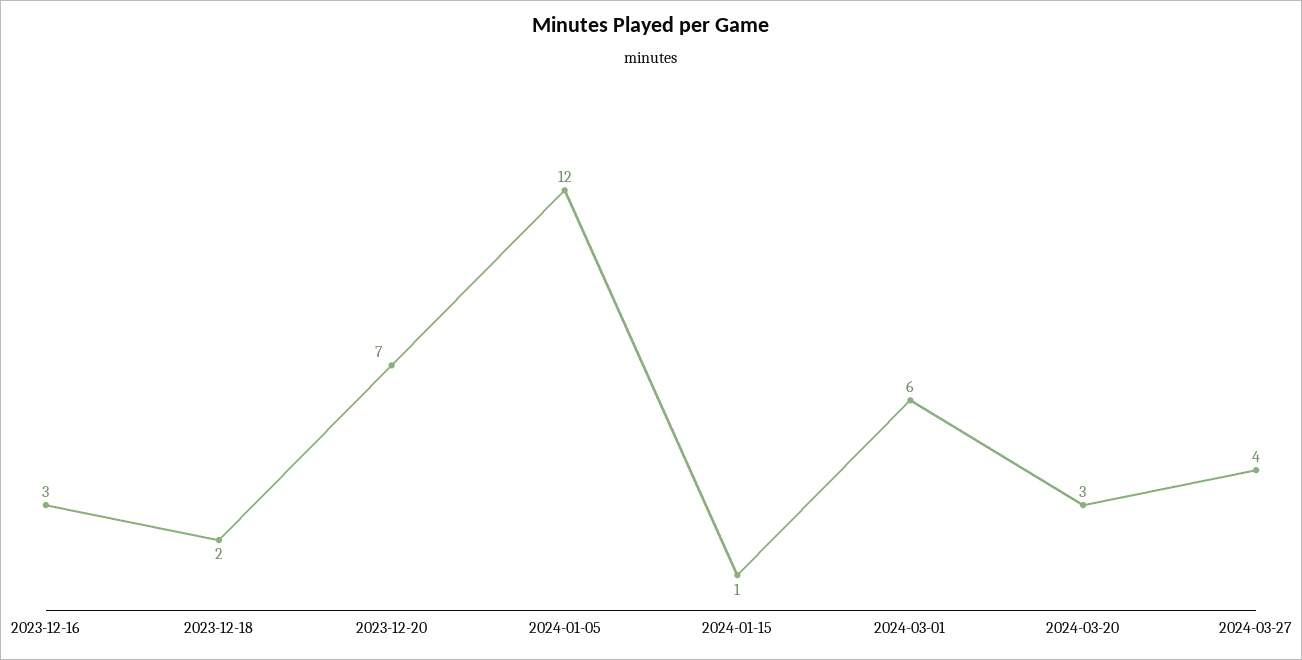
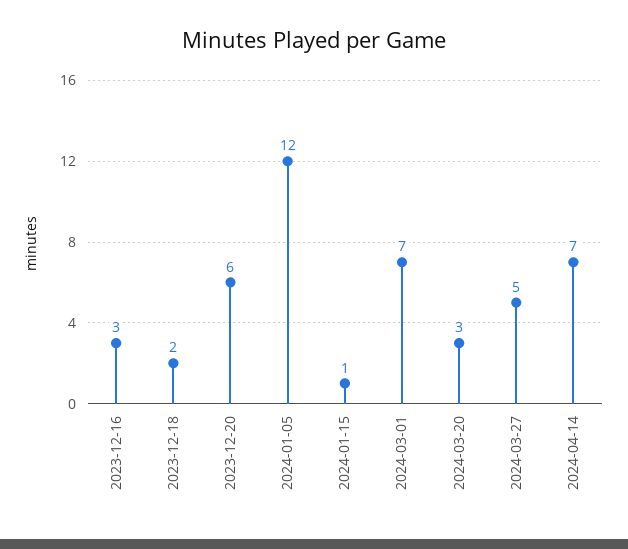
2023-12-20: 7 -> 6
2024-03-01: 6 -> 7
2024-03-27: 4 -> 5
2024-04-14: none -> 7

